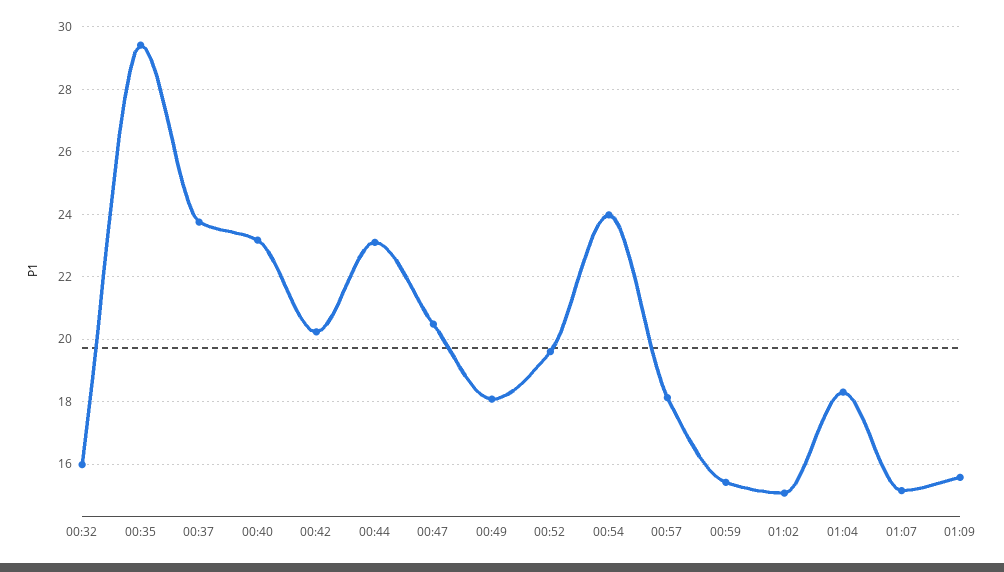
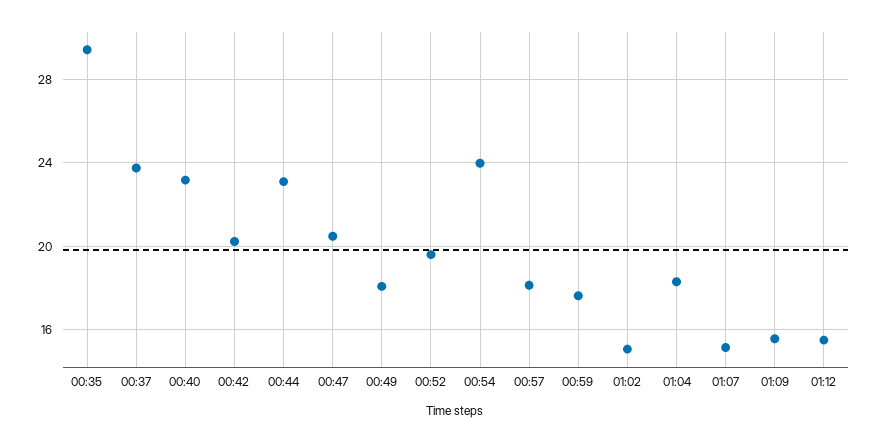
00:32: 16 -> none
00:59: 15.4 -> 17.5
01:12: none -> 15.5

